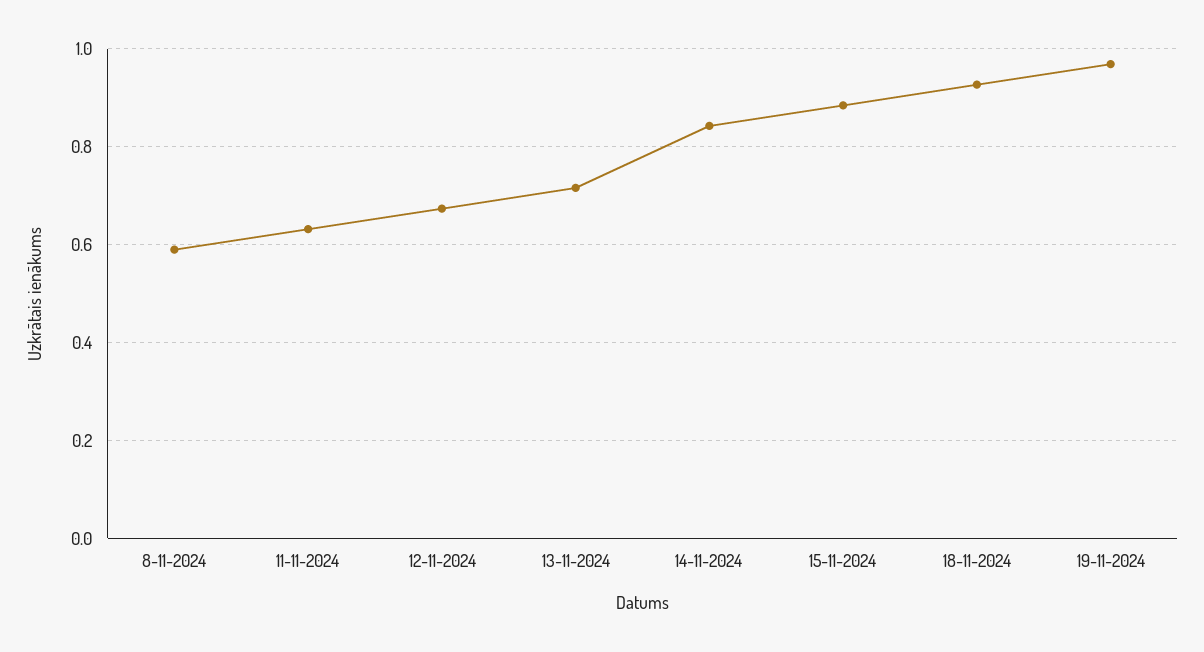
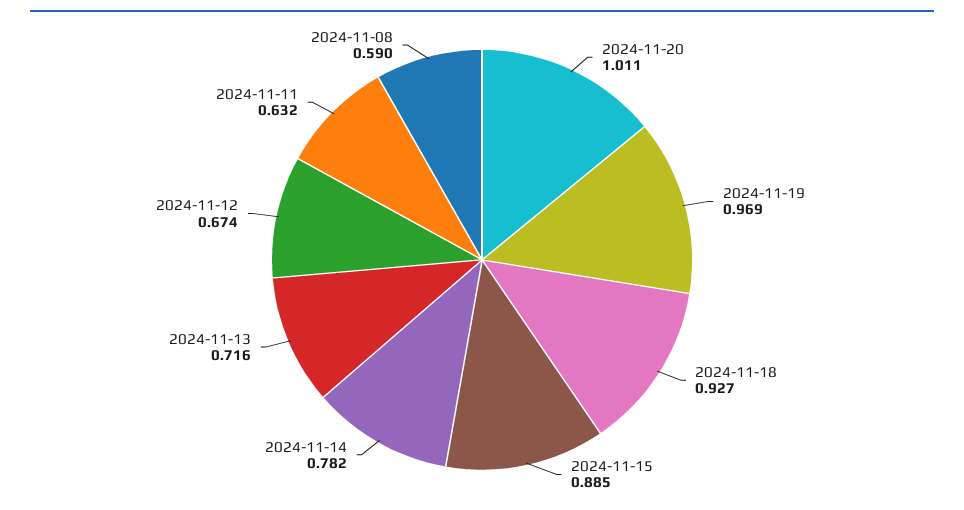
14-11-2024: 0.84 -> 0.782
2024-11-20: none -> 1.011

